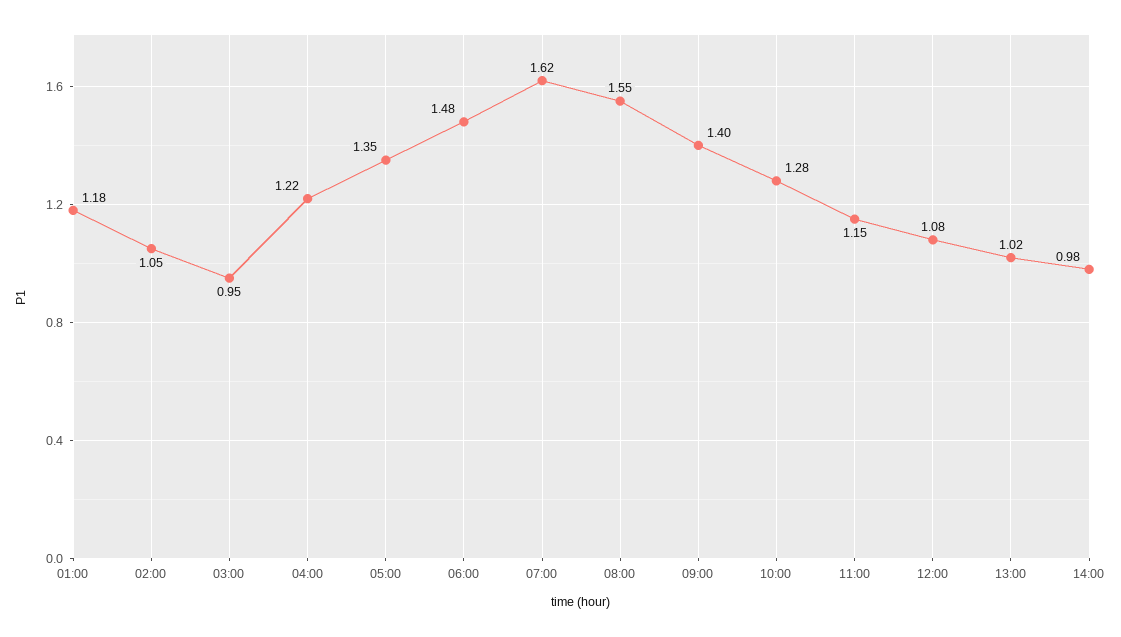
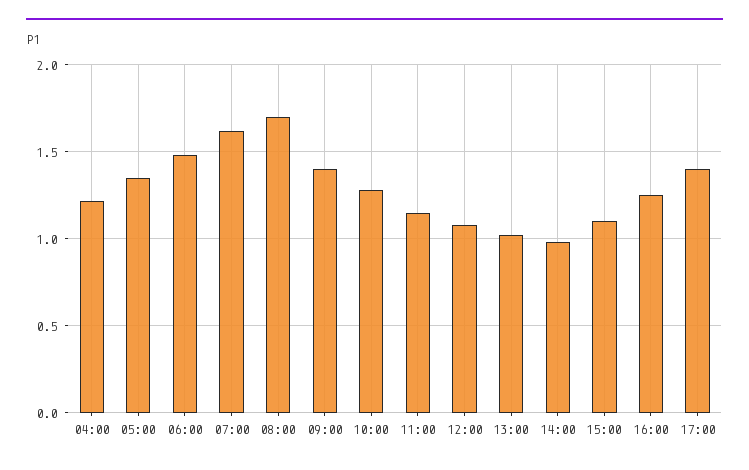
01:00: 1.18 -> none
02:00: 1.05 -> none
03:00: 0.95 -> none
08:00: 1.55 -> 1.7
15:00: none -> 1.1
16:00: none -> 1.25
17:00: none -> 1.4

